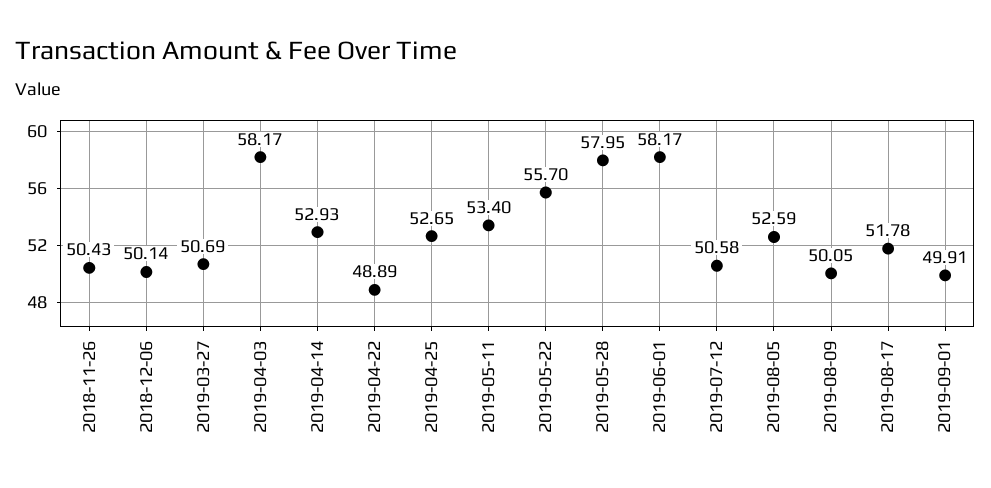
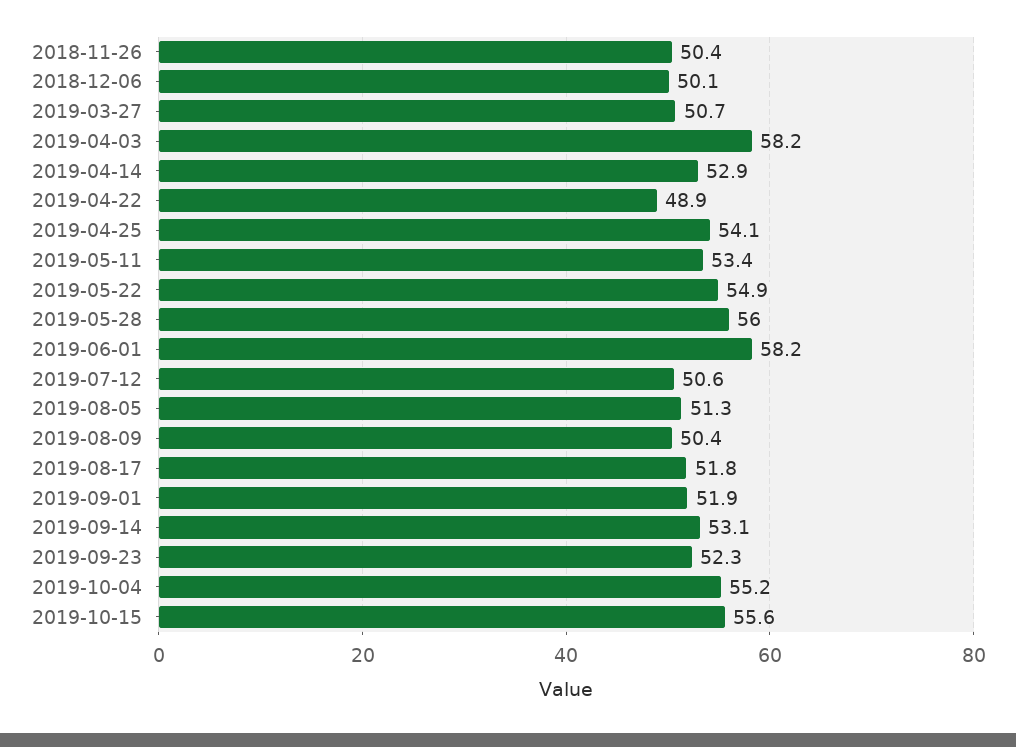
2019-04-25: 52.65 -> 54.1
2019-05-22: 55.7 -> 54.9
2019-05-28: 57.95 -> 56
2019-08-05: 52.59 -> 51.3
2019-08-09: 50.05 -> 50.4
2019-09-01: 49.91 -> 51.9
2019-09-14: none -> 53.1
2019-09-23: none -> 52.3
2019-10-04: none -> 55.2
2019-10-15: none -> 55.6

